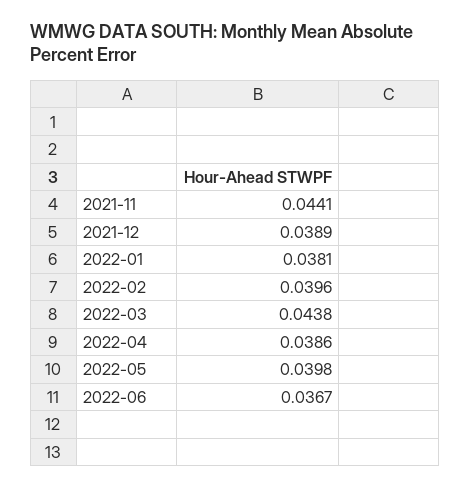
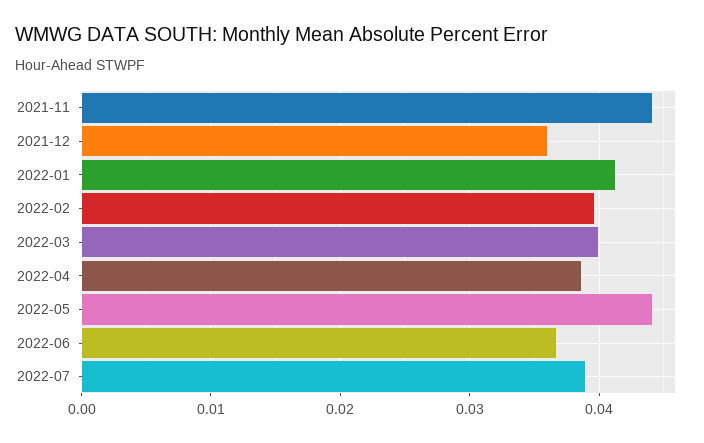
2021-12: 0.0389 -> 0.036
2022-01: 0.0381 -> 0.041
2022-03: 0.0438 -> 0.04
2022-05: 0.0398 -> 0.044
2022-07: none -> 0.039

